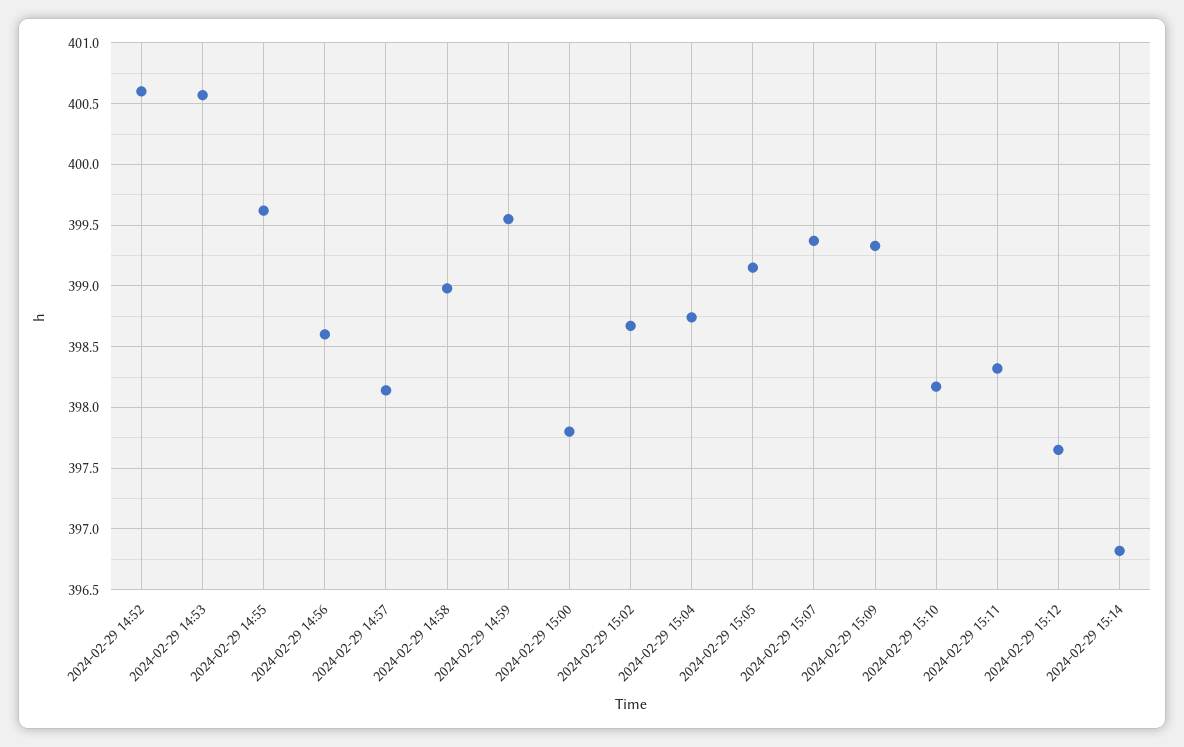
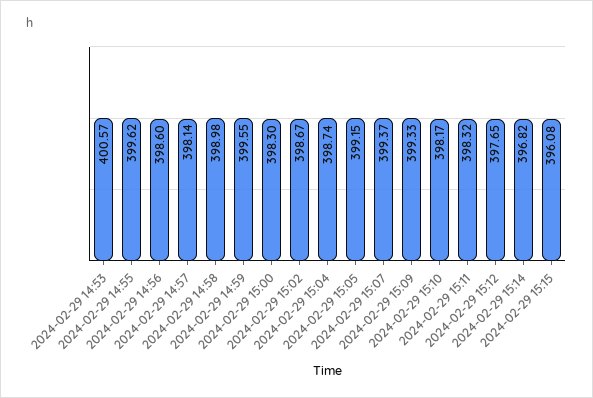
2024-02-29 14:52: 400.6 -> none
2024-02-29 15:00: 397.8 -> 398.3
2024-02-29 15:15: none -> 396.08

